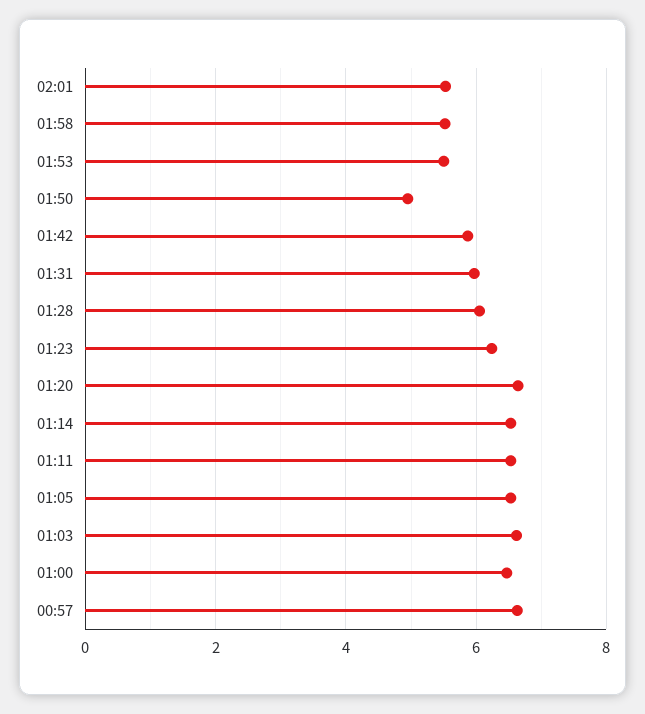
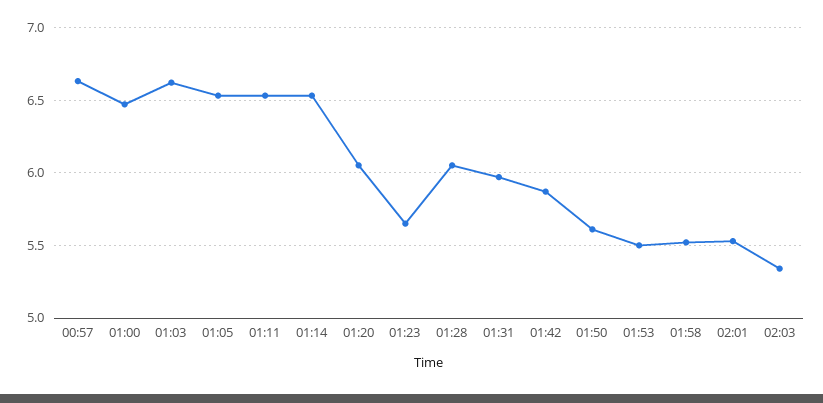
01:50: 5 -> 5.6
01:23: 6.2 -> 5.65
01:20: 6.6 -> 6.05
02:03: none -> 5.35

